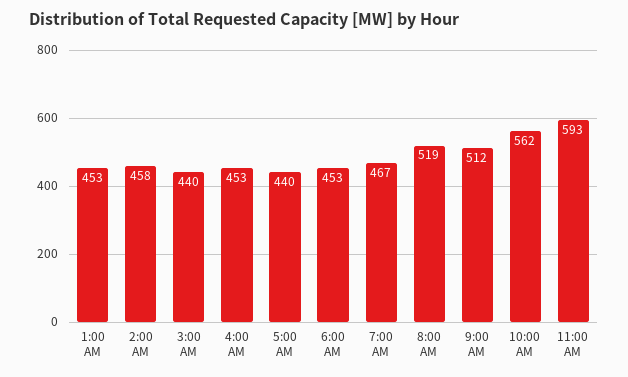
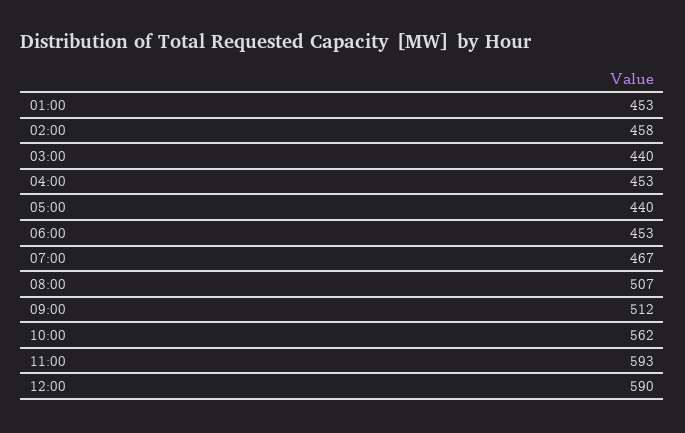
8:00 AM: 519 -> 507
12:00: none -> 590

